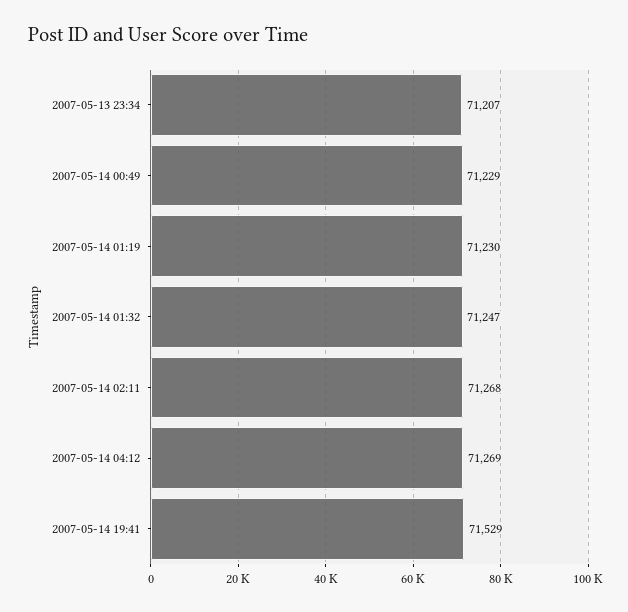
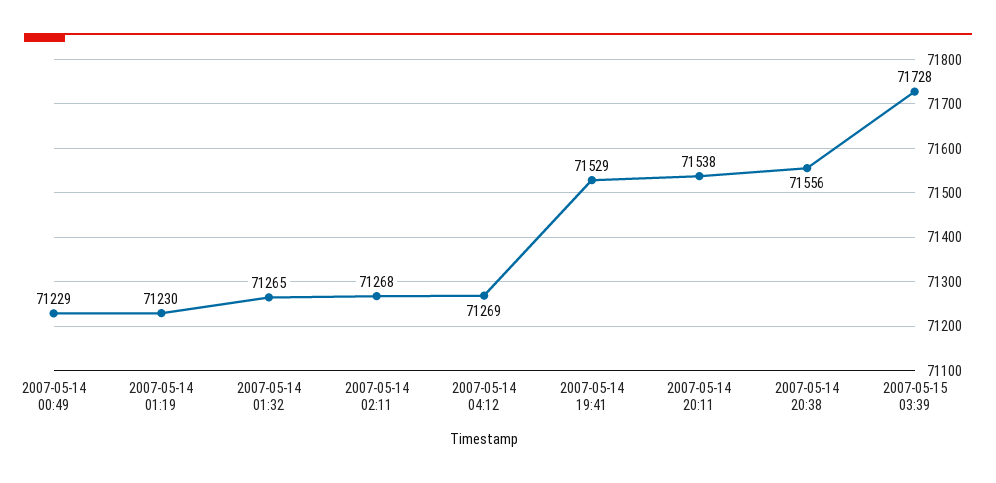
2007-05-13 23:34: 71207 -> none
2007-05-14 01:32: 71247 -> 71265
2007-05-14 20:11: none -> 71538
2007-05-14 20:38: none -> 71556
2007-05-15 03:39: none -> 71728

